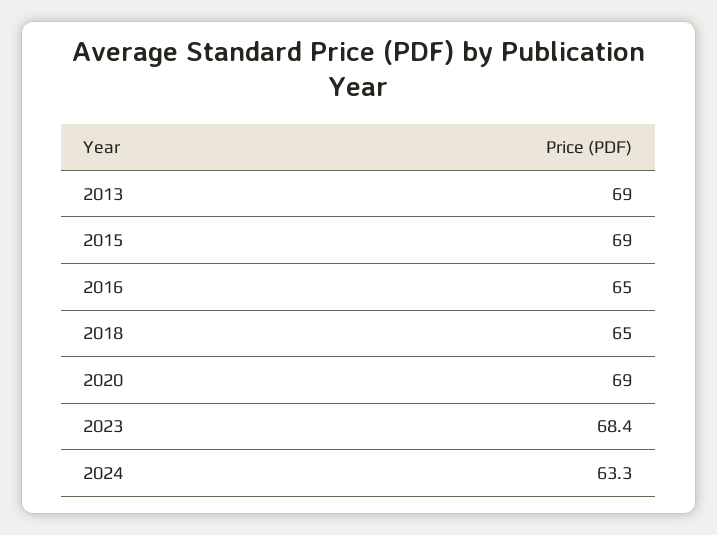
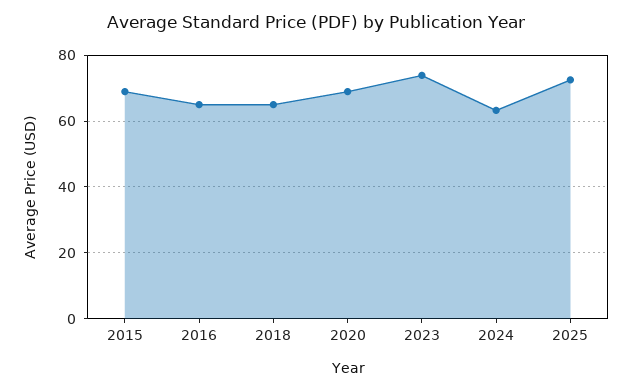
2013: 69 -> none
2023: 68.4 -> 74
2025: none -> 72

